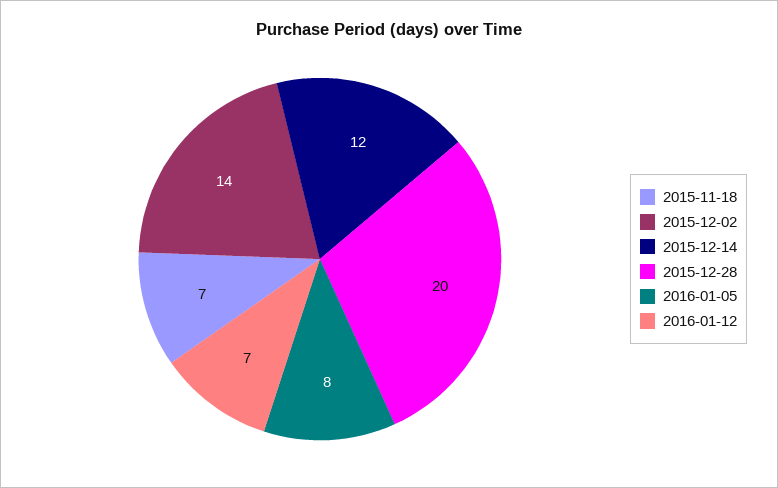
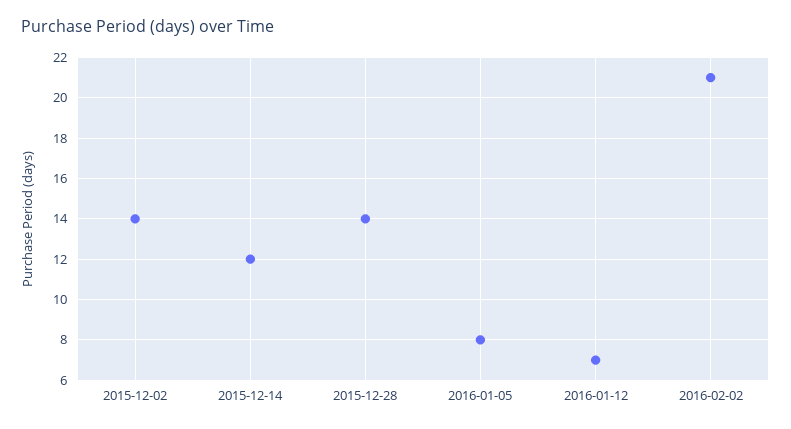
2015-11-18: 7 -> none
2015-12-28: 20 -> 14
2016-02-02: none -> 21

